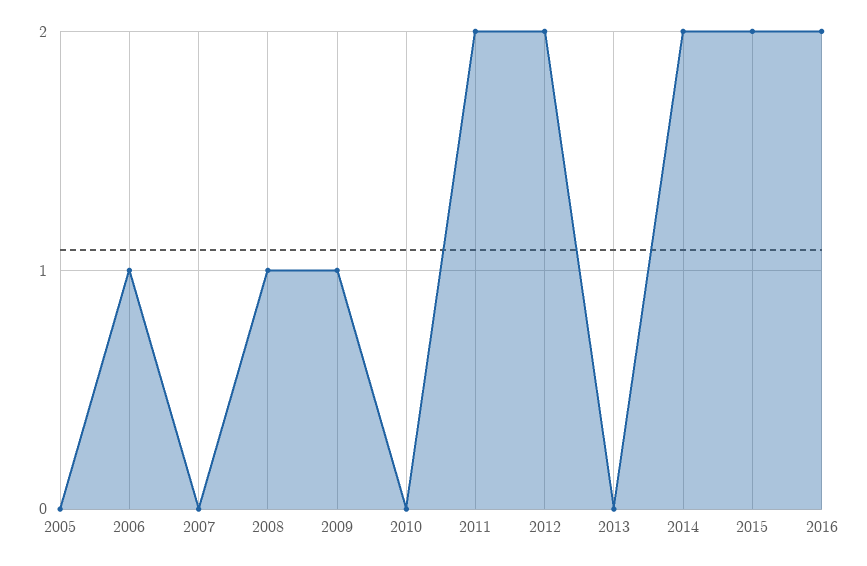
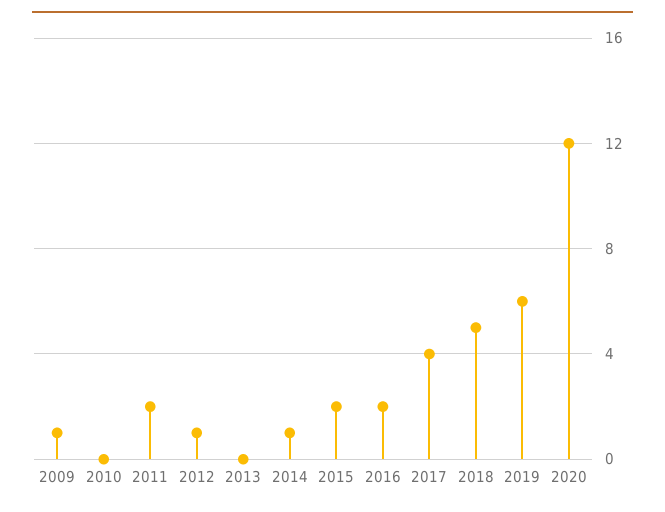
2005: 0 -> none
2006: 1 -> none
2007: 0 -> none
2008: 1 -> none
2012: 2 -> 1
2014: 2 -> 1
2017: none -> 4
2018: none -> 5
2019: none -> 6
2020: none -> 12

